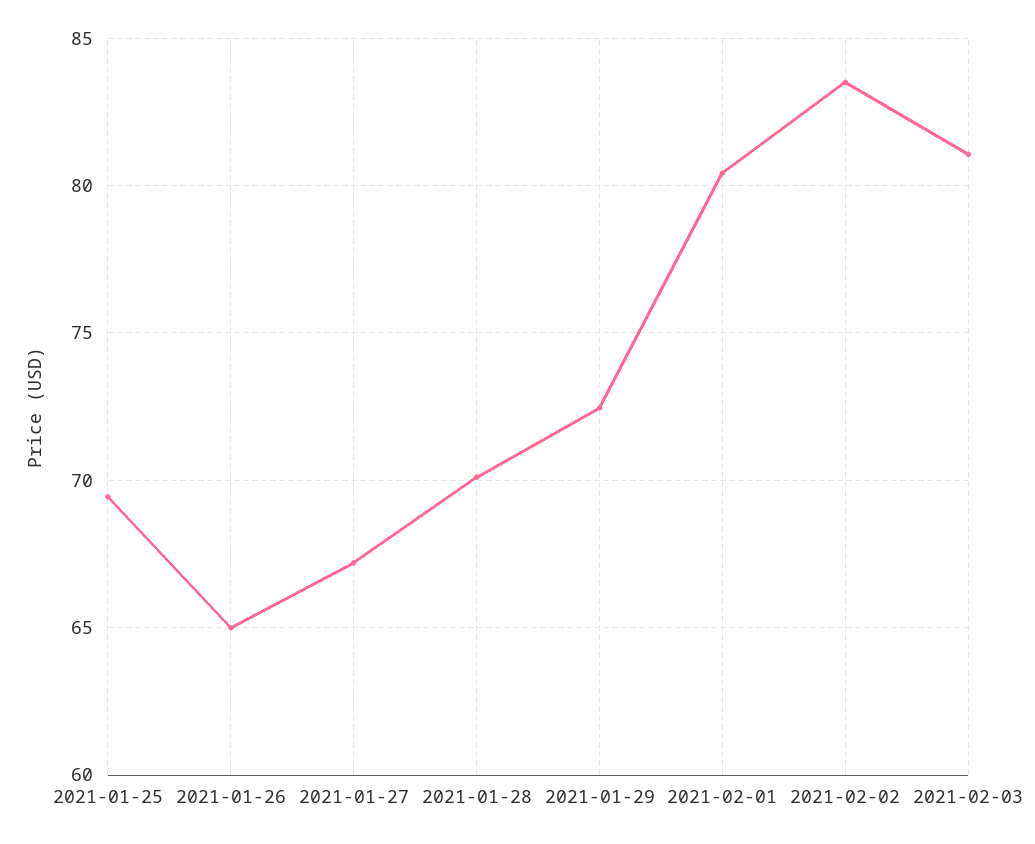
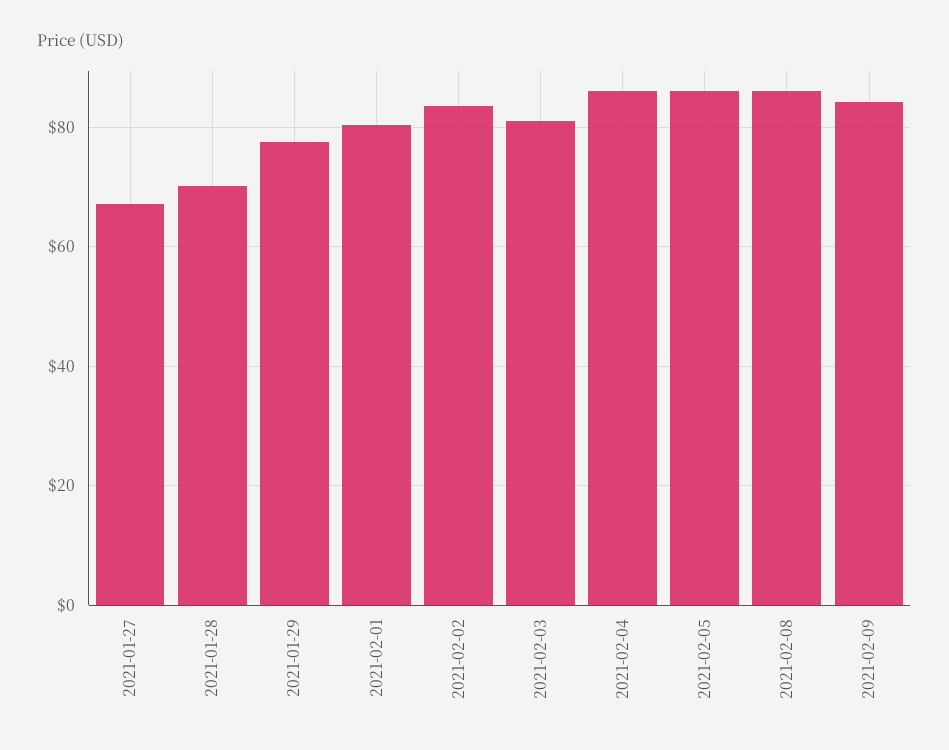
2021-01-25: 69.5 -> none
2021-01-26: 65 -> none
2021-01-29: 72.5 -> 78
2021-02-04: none -> 86
2021-02-05: none -> 86
2021-02-08: none -> 86
2021-02-09: none -> 84

